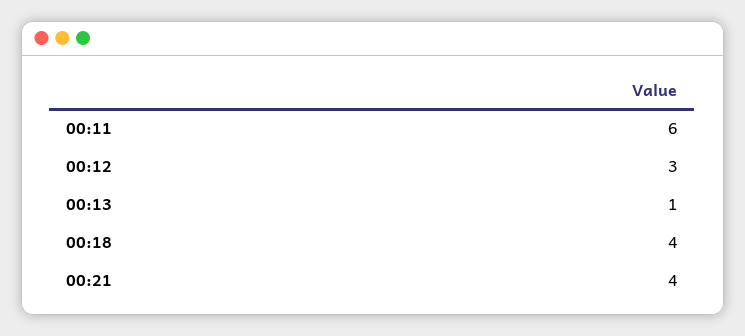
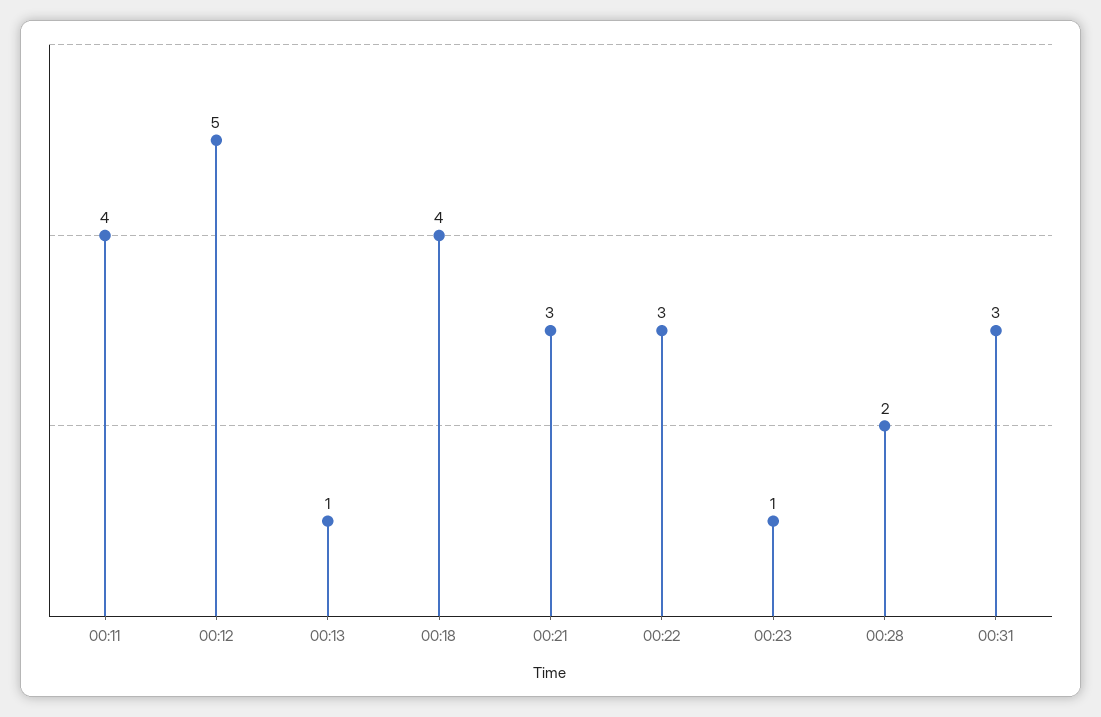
00:11: 6 -> 4
00:12: 3 -> 5
00:21: 4 -> 3
00:22: none -> 3
00:23: none -> 1
00:28: none -> 2
00:31: none -> 3

